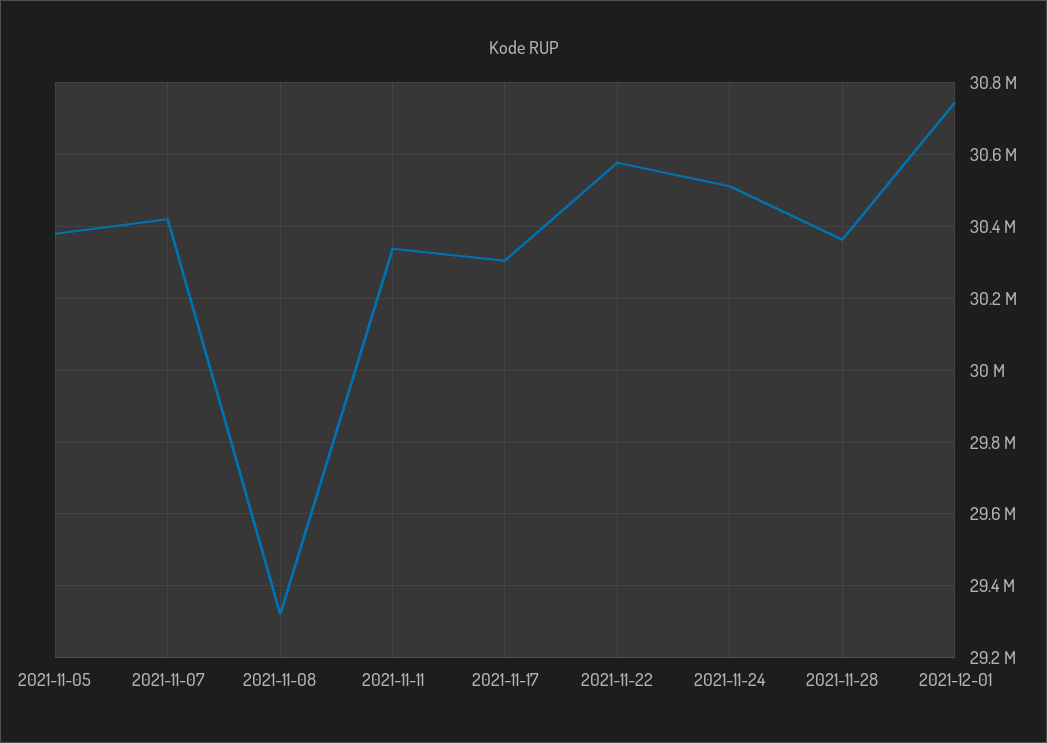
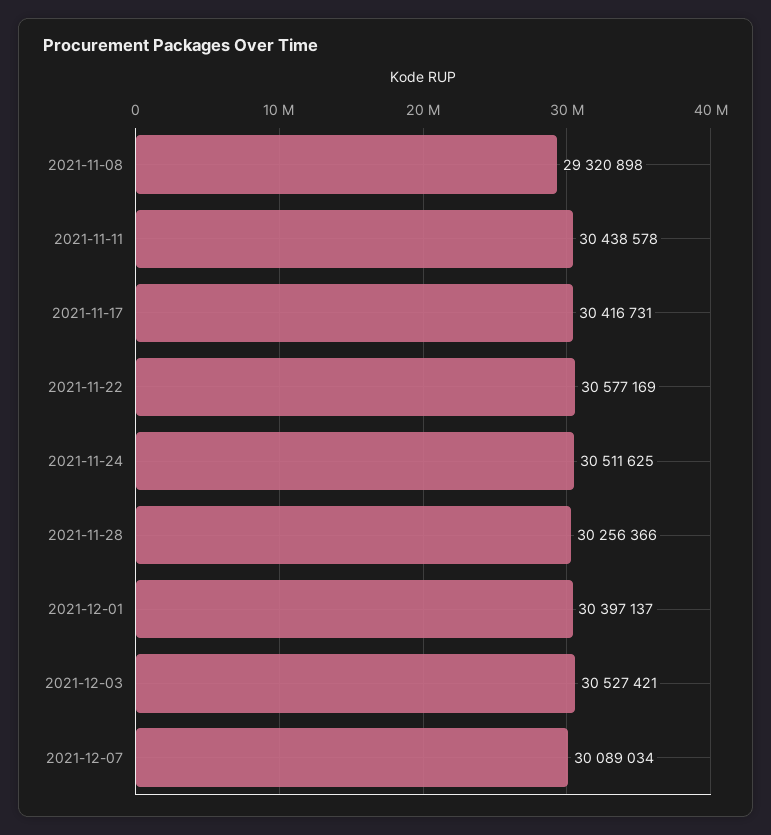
2021-11-05: 30380000 -> none
2021-11-07: 30420000 -> none
2021-11-11: 30340000 -> 30438578
2021-11-17: 30300000 -> 30416731
2021-11-28: 30360000 -> 30256366
2021-12-01: 30740000 -> 30397137
2021-12-03: none -> 30527421
2021-12-07: none -> 30089034

